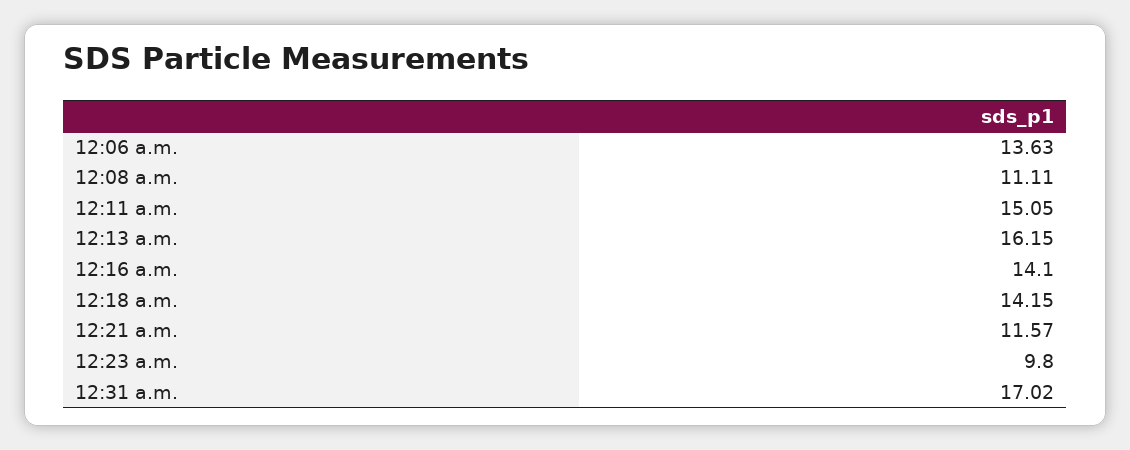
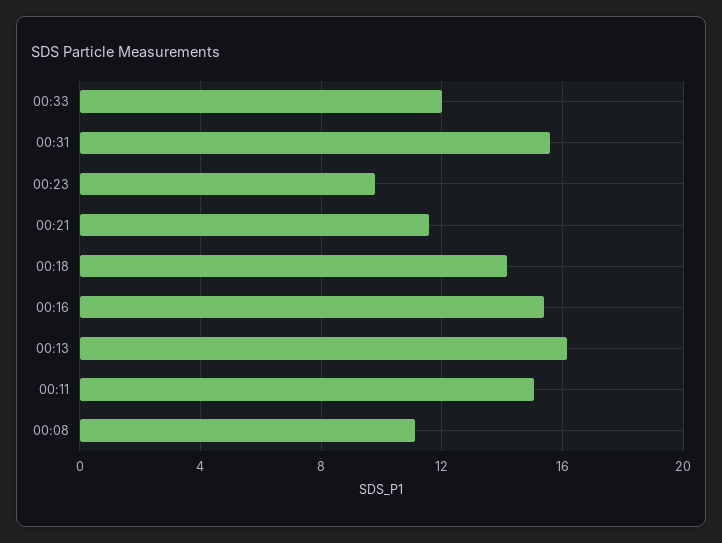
12:06 a.m.: 13.63 -> none
12:16 a.m.: 14.1 -> 15.5
12:31 a.m.: 17.02 -> 15.5
00:33: none -> 12

